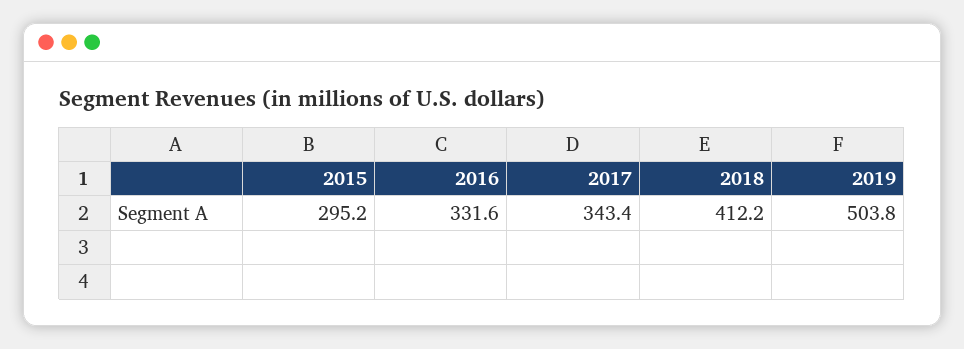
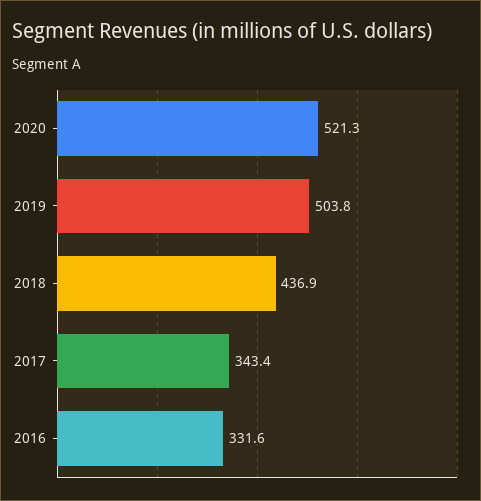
2015: 295.2 -> none
2018: 412.2 -> 436.9
2020: none -> 521.3

